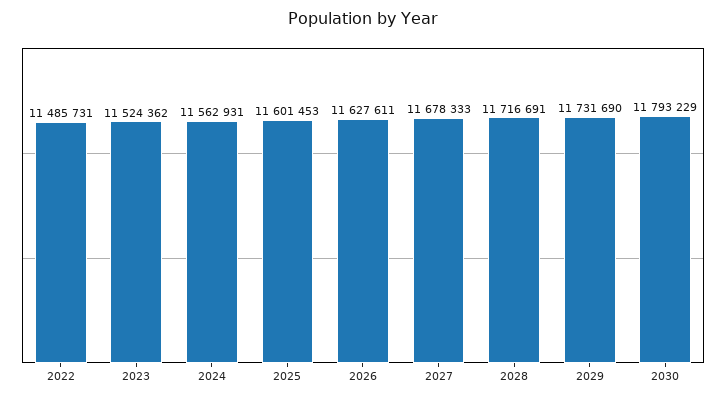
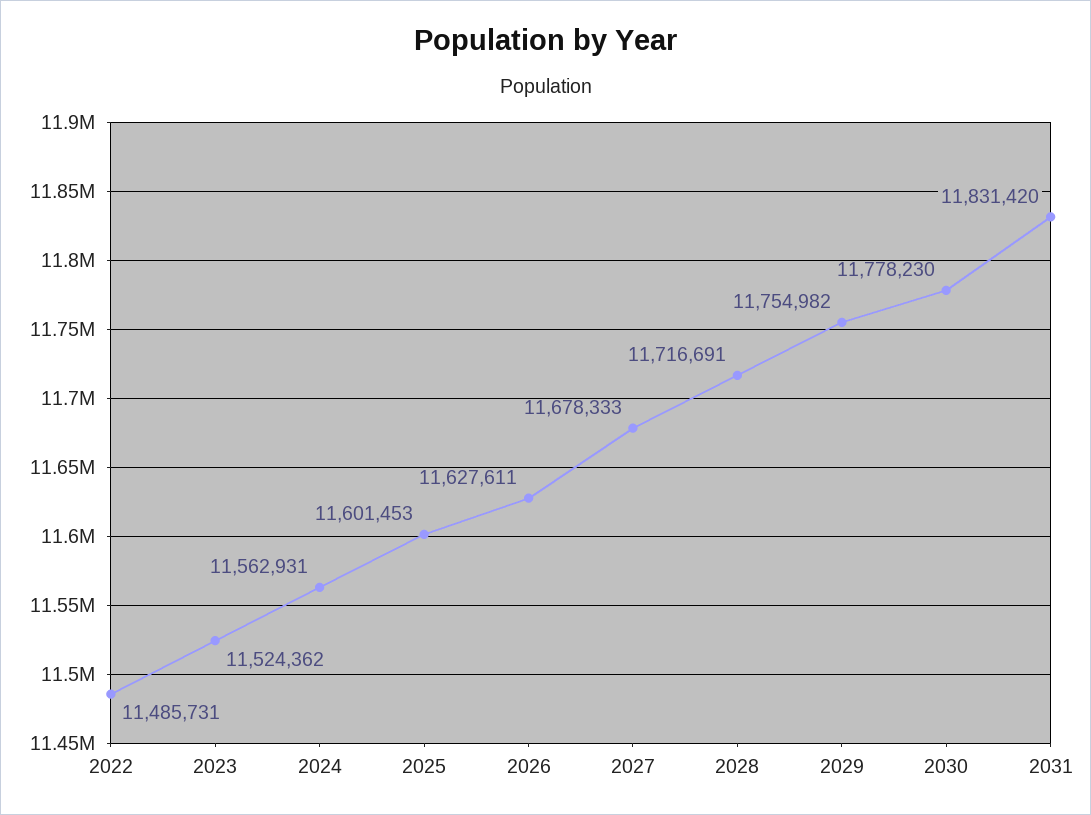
2029: 11731690 -> 11754982
2030: 11793229 -> 11778230
2031: none -> 11831420

